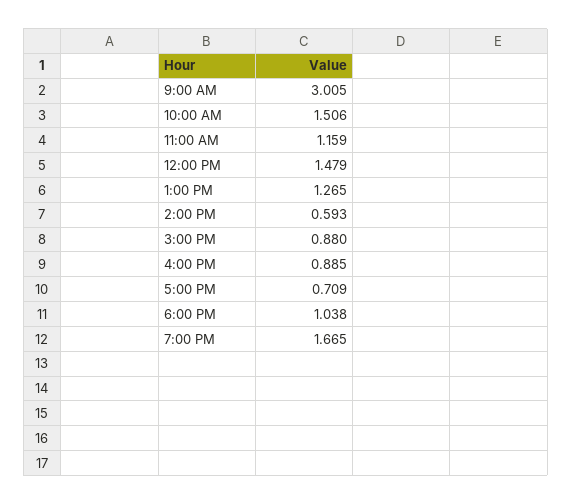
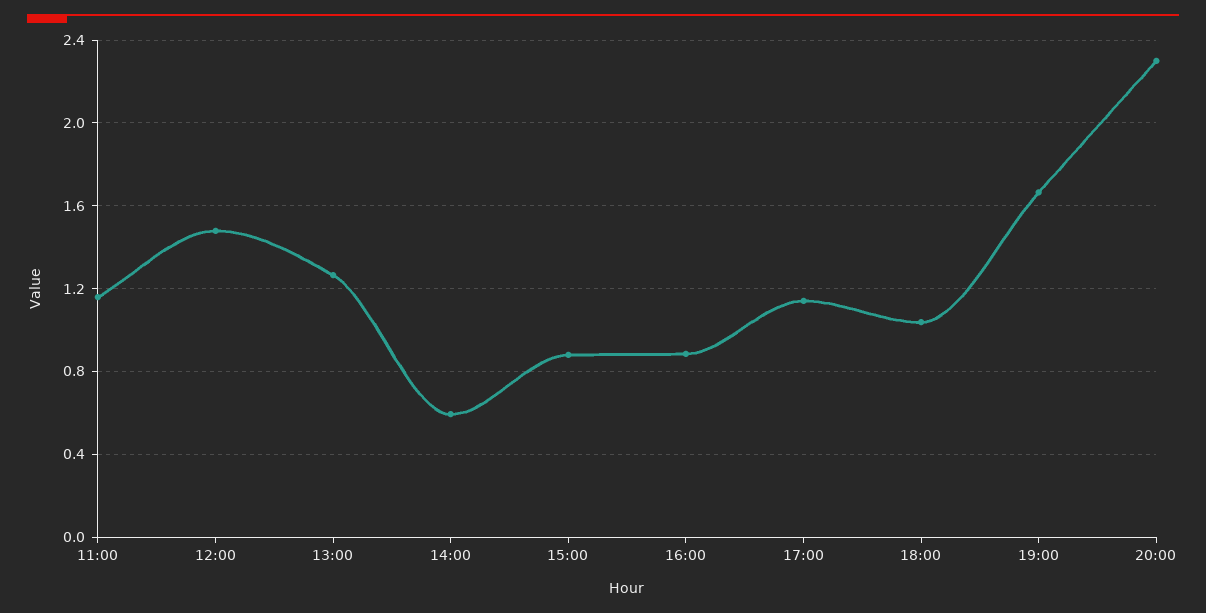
9:00 AM: 3.005 -> none
10:00 AM: 1.506 -> none
5:00 PM: 0.709 -> 1.15
20:00: none -> 2.3

